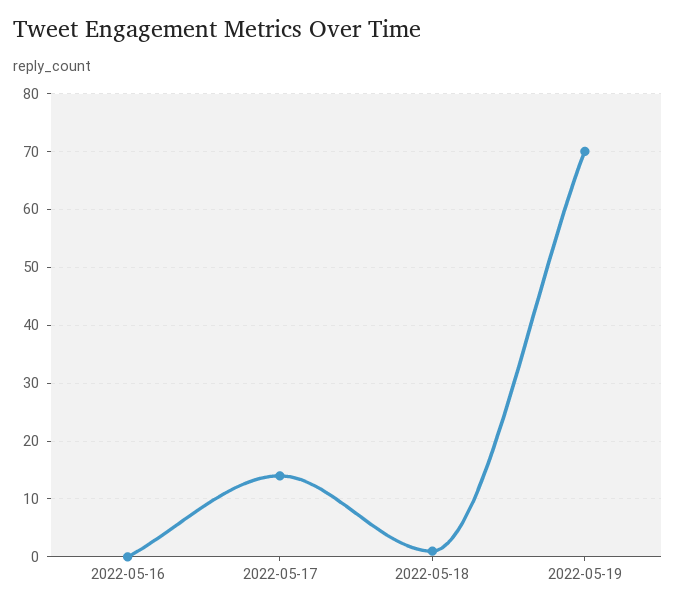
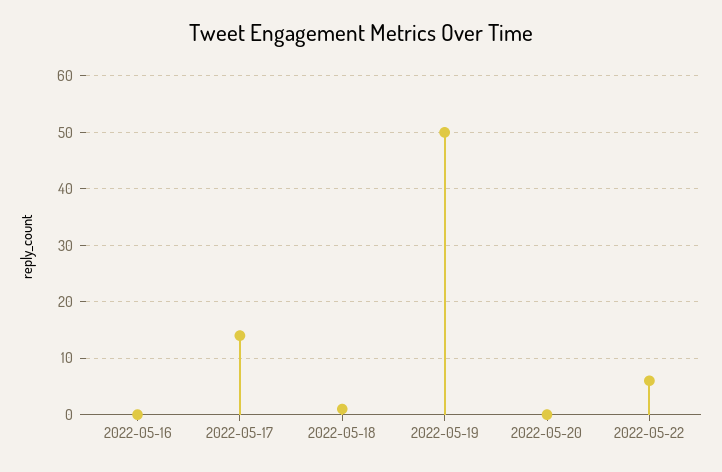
2022-05-19: 70 -> 50
2022-05-20: none -> 0
2022-05-22: none -> 5

